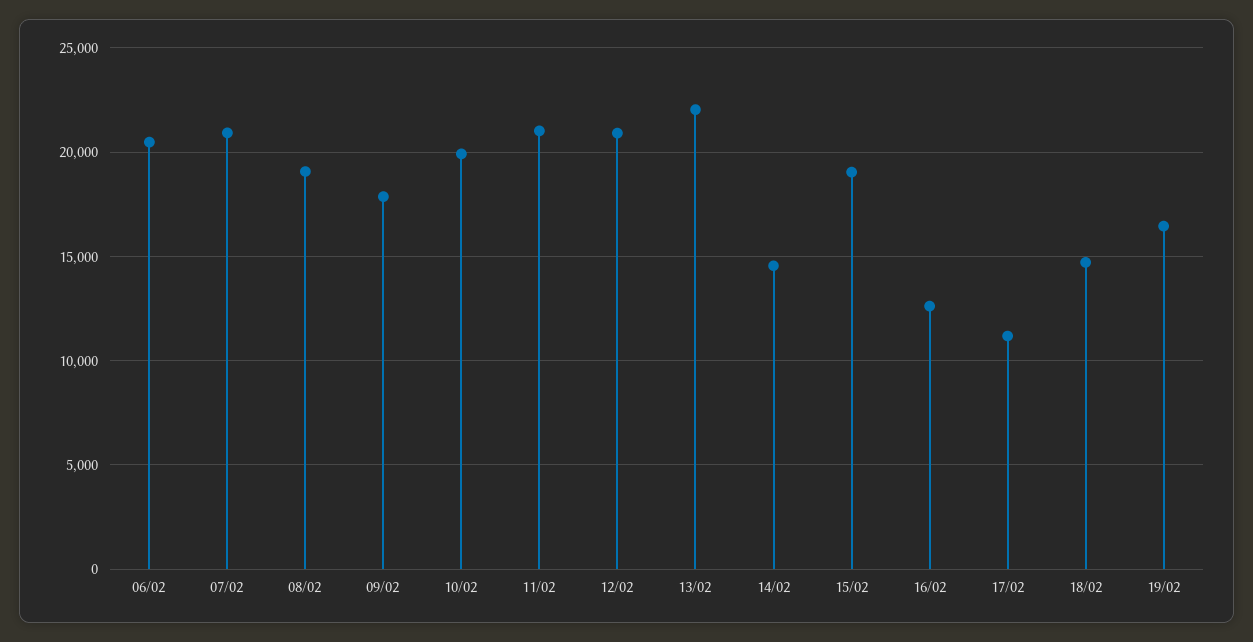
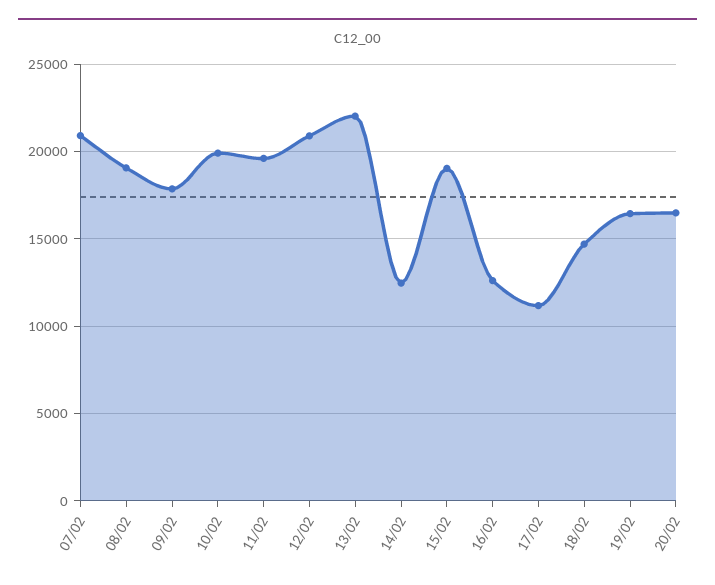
06/02: 20500 -> none
11/02: 21000 -> 19500
14/02: 14500 -> 12500
20/02: none -> 16500

